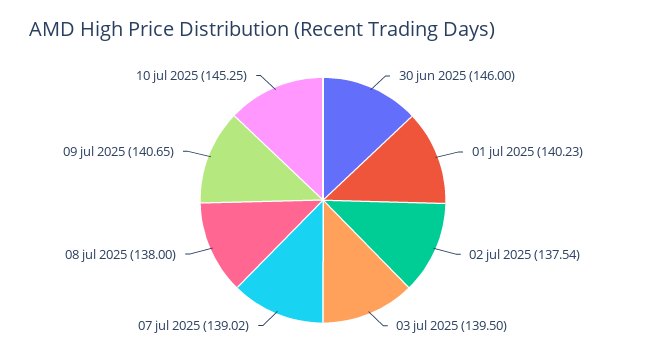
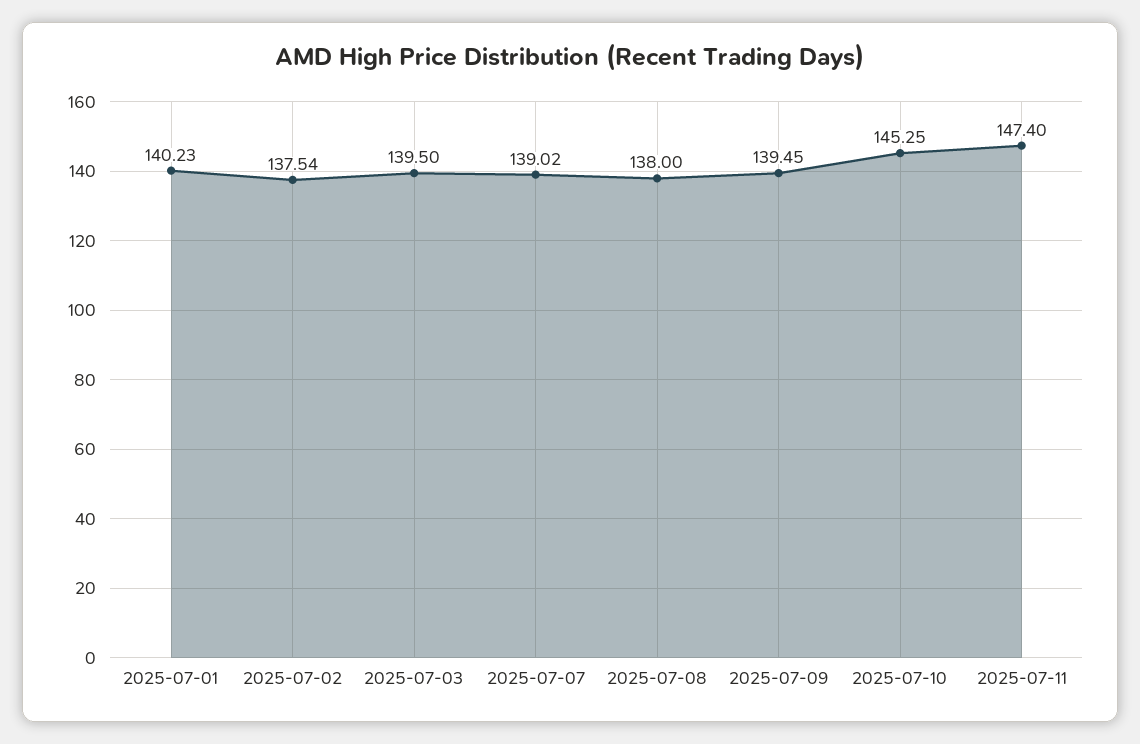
30 jun 2025: 146 -> none
09 jul 2025: 140.65 -> 139.45
2025-07-11: none -> 147.4

